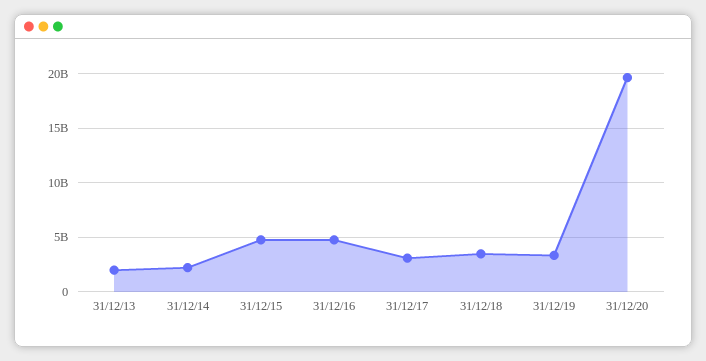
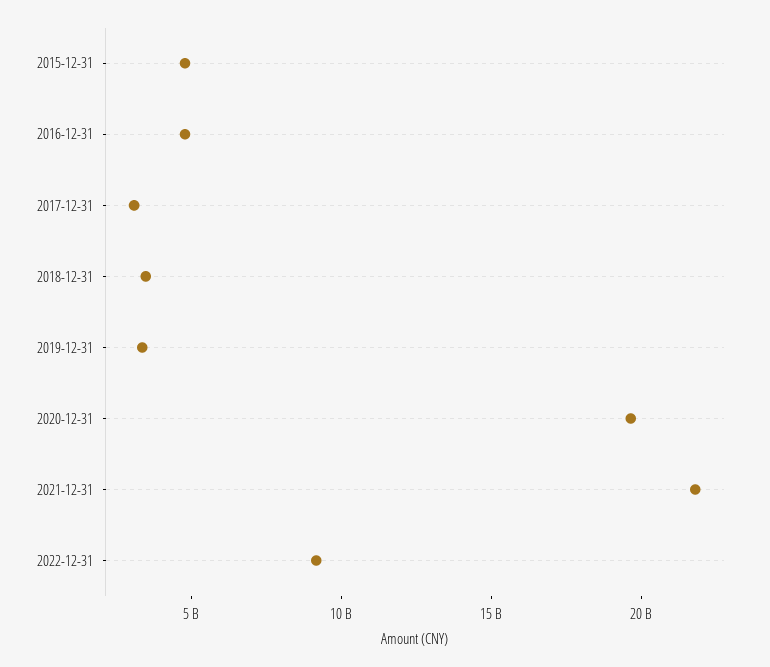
31/12/13: 2000000000 -> none
31/12/14: 2000000000 -> none
2021-12-31: none -> 22000000000
2022-12-31: none -> 9000000000

